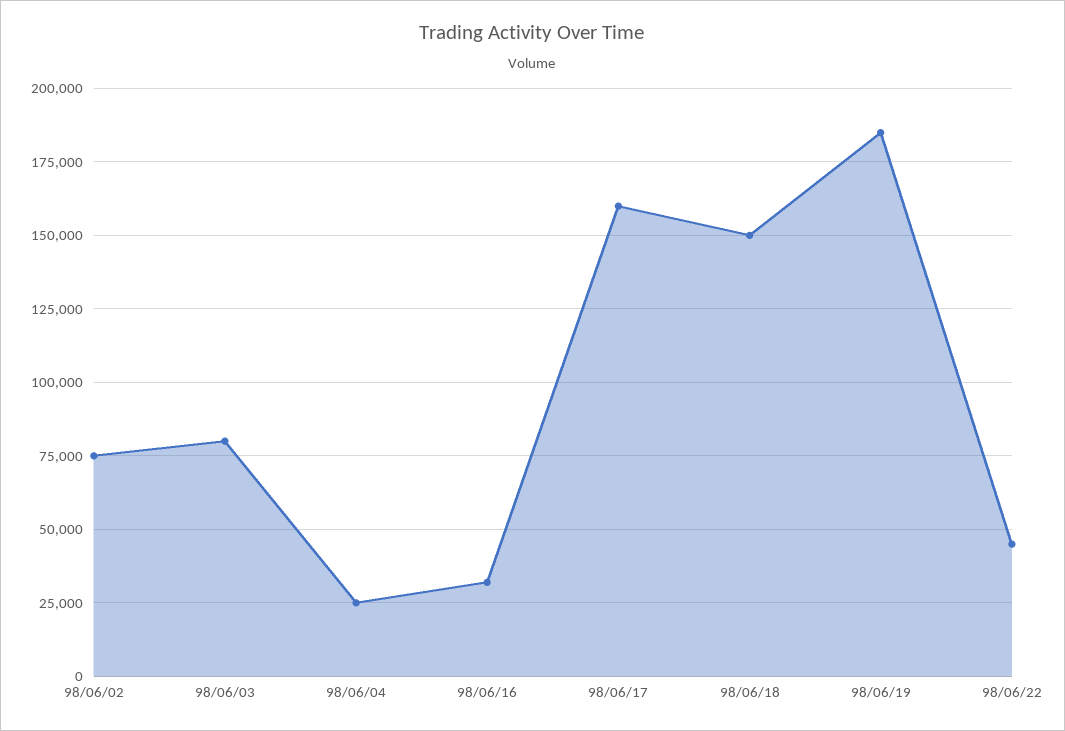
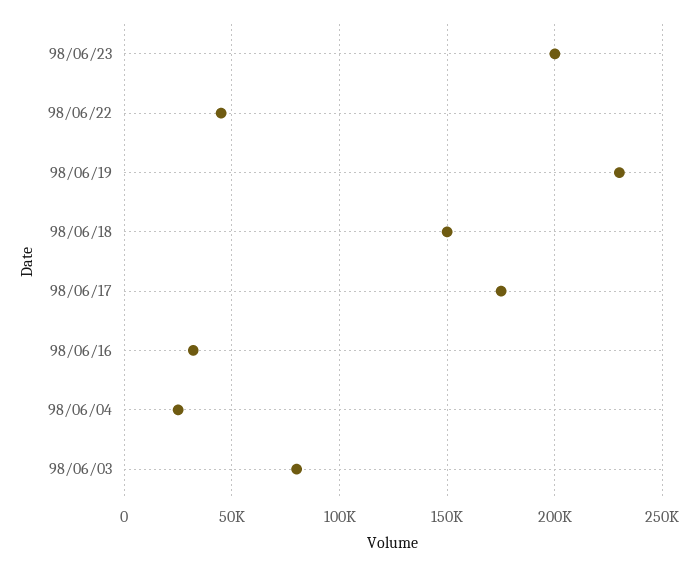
98/06/02: 75000 -> none
98/06/17: 160000 -> 175000
98/06/19: 185000 -> 230000
98/06/23: none -> 200000

